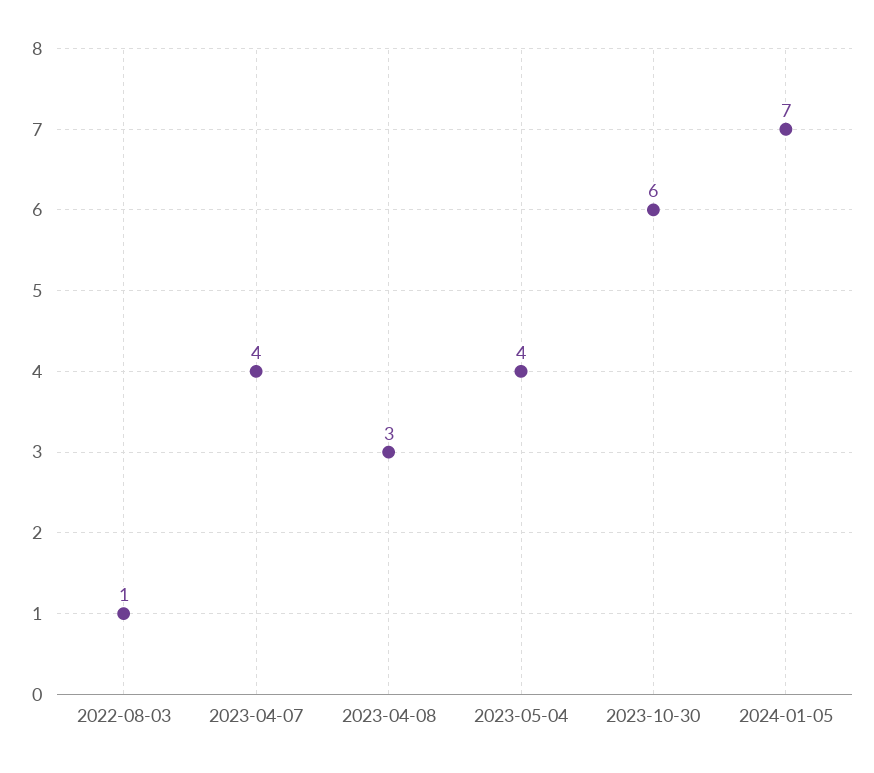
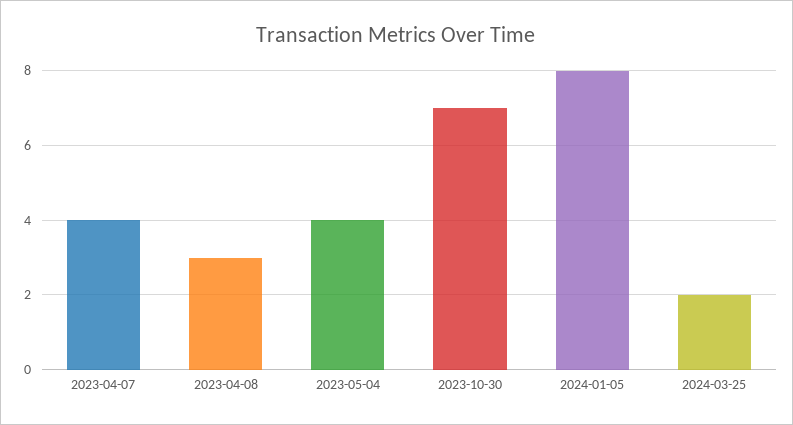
2022-08-03: 1 -> none
2023-10-30: 6 -> 7
2024-01-05: 7 -> 8
2024-03-25: none -> 2

